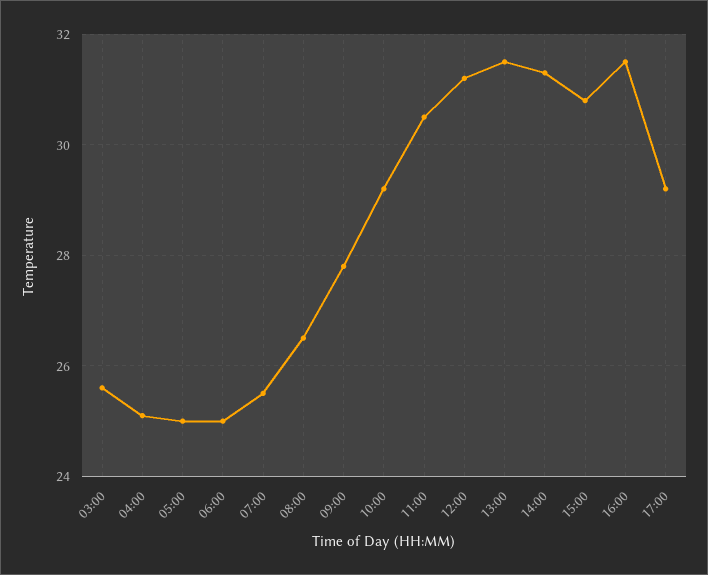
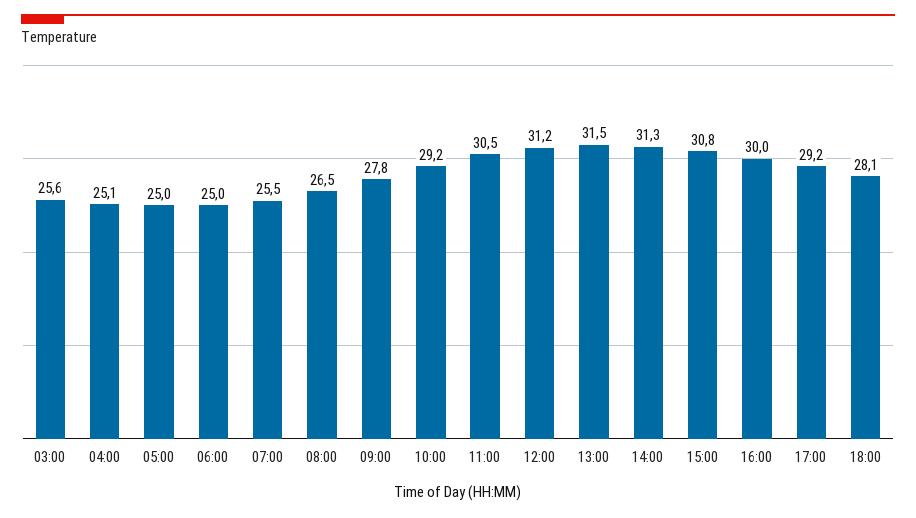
16:00: 31.5 -> 30
18:00: none -> 28.1

